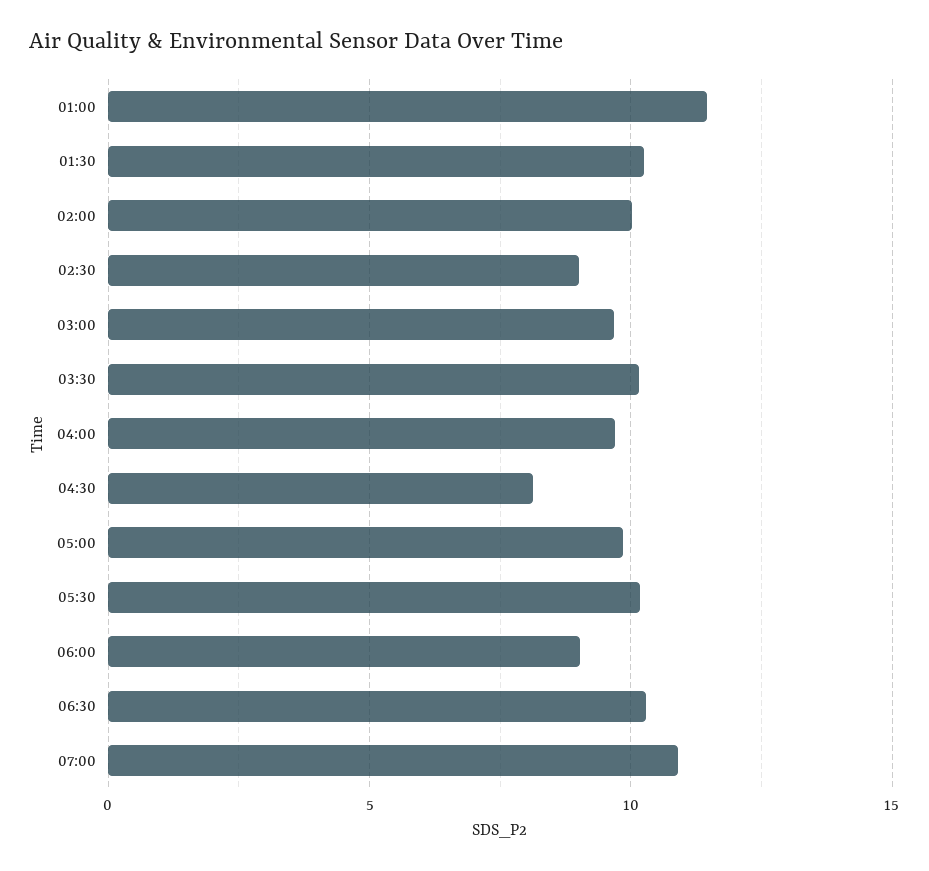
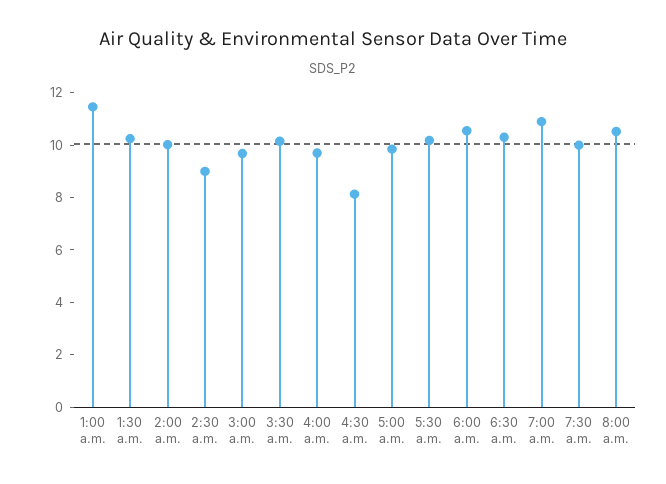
06:00: 9 -> 10.5
7:30 a.m.: none -> 10
8:00 a.m.: none -> 10.5

